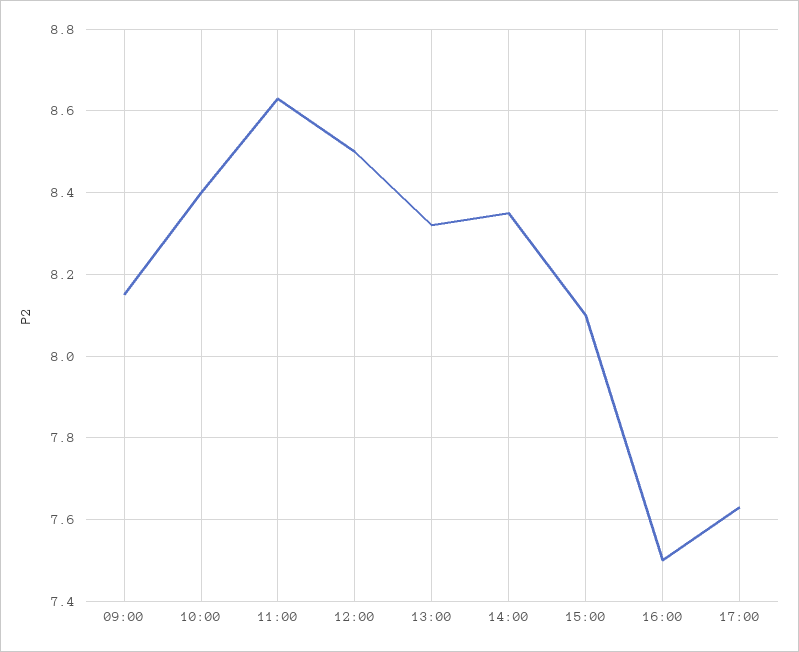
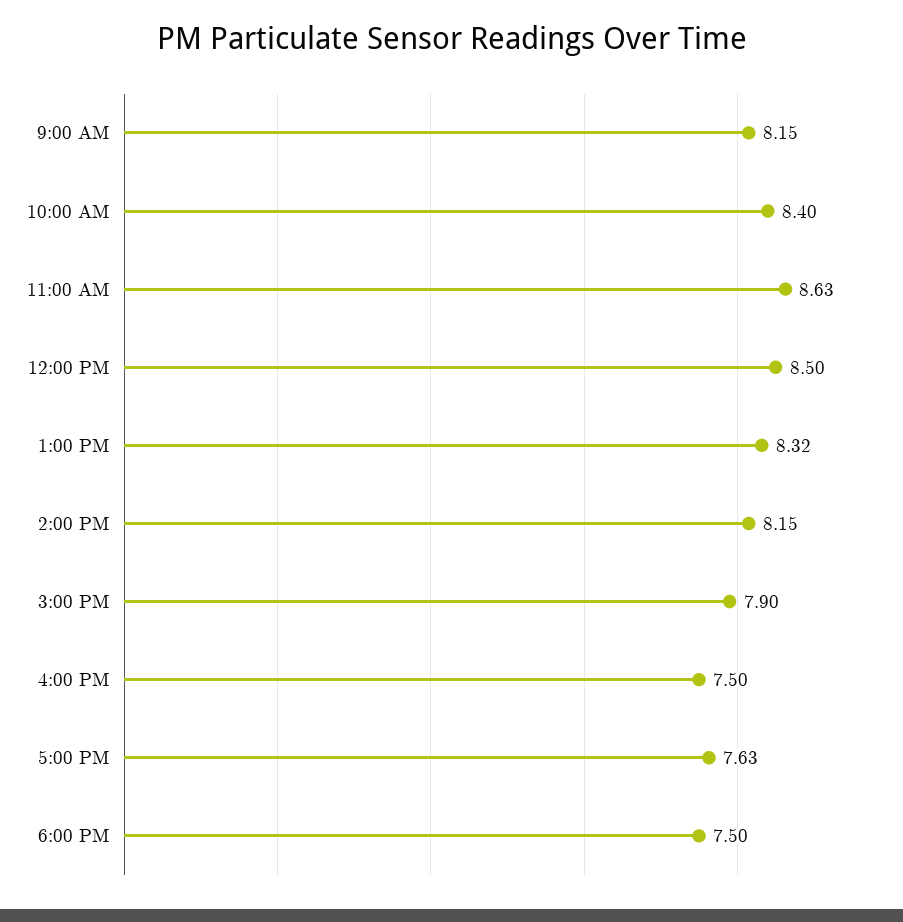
14:00: 8.35 -> 8.15
15:00: 8.1 -> 7.9
6:00 PM: none -> 7.5

